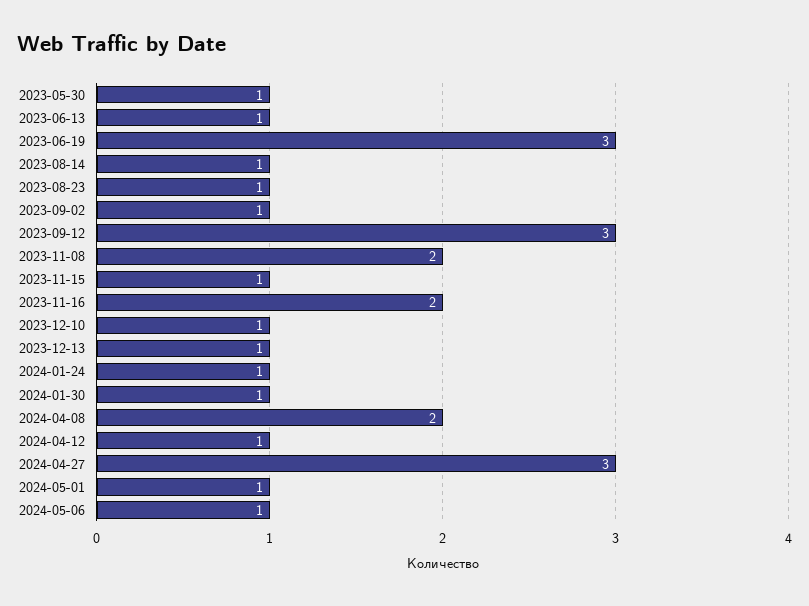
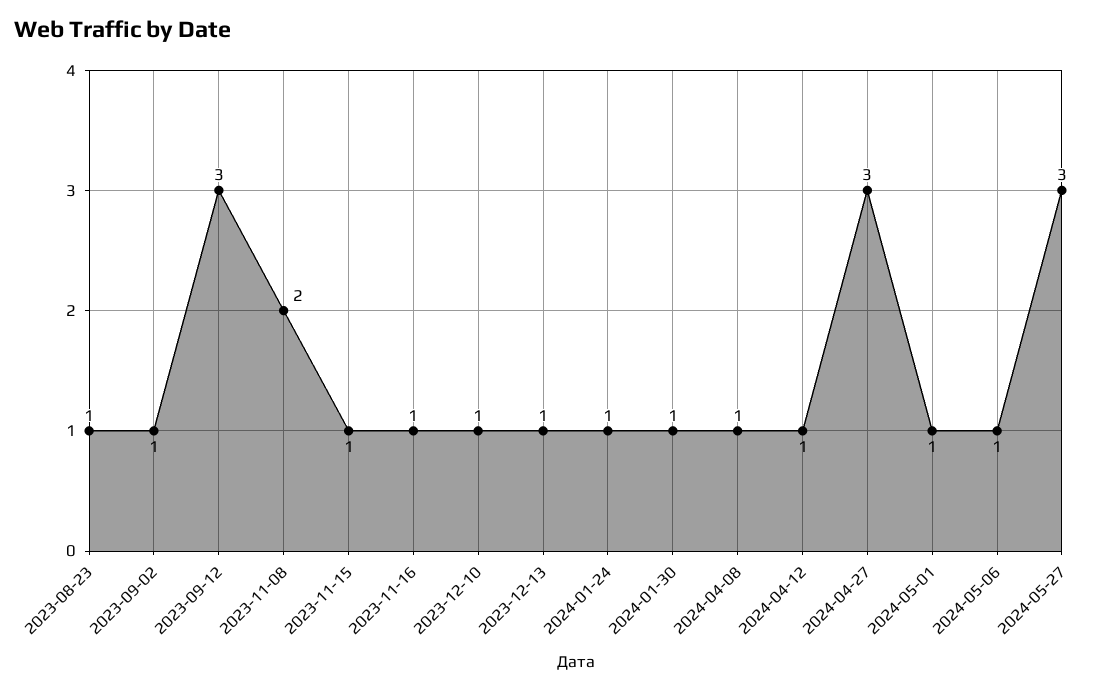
2023-05-30: 1 -> none
2023-06-13: 1 -> none
2023-06-19: 3 -> none
2023-08-14: 1 -> none
2023-11-16: 2 -> 1
2024-04-08: 2 -> 1
2024-05-27: none -> 3

